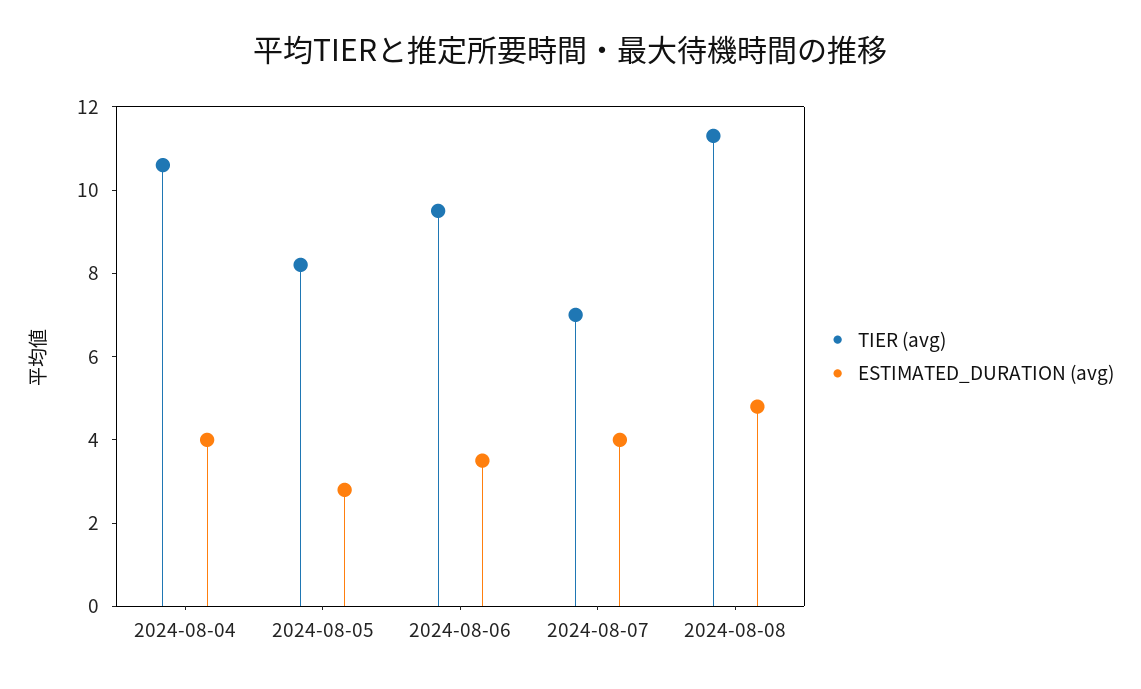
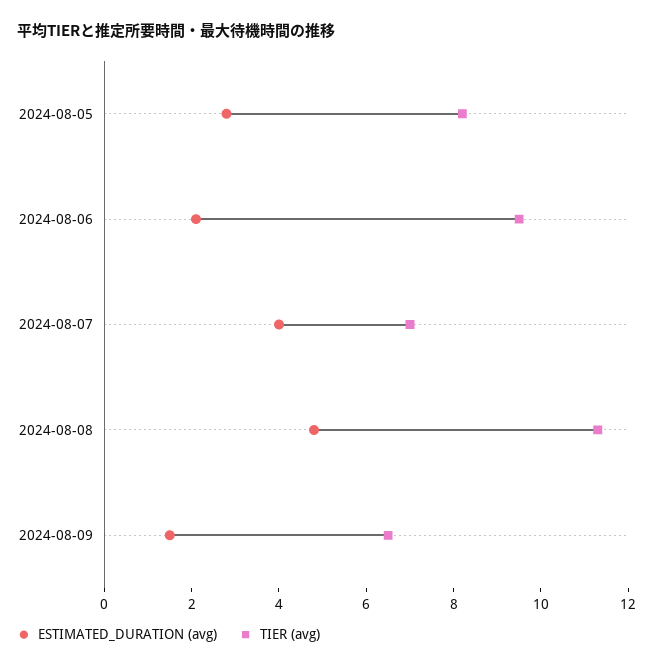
TIER (avg), 2024-08-04: 10.5 -> none
ESTIMATED_DURATION (avg), 2024-08-04: 4 -> none
ESTIMATED_DURATION (avg), 2024-08-06: 3.5 -> 2
ESTIMATED_DURATION (avg), 2024-08-09: none -> 1.5
TIER (avg), 2024-08-09: none -> 6.5

